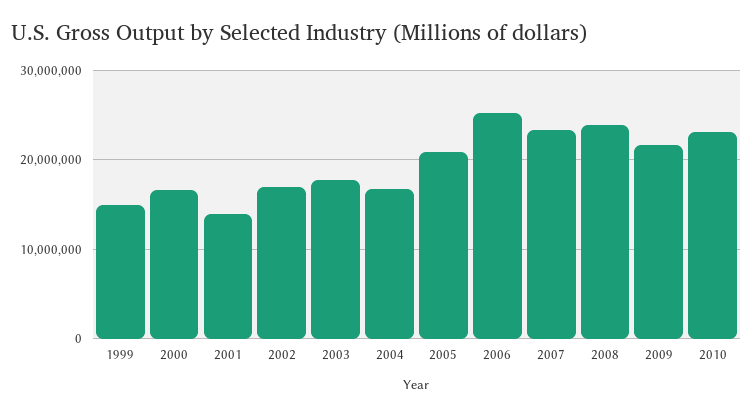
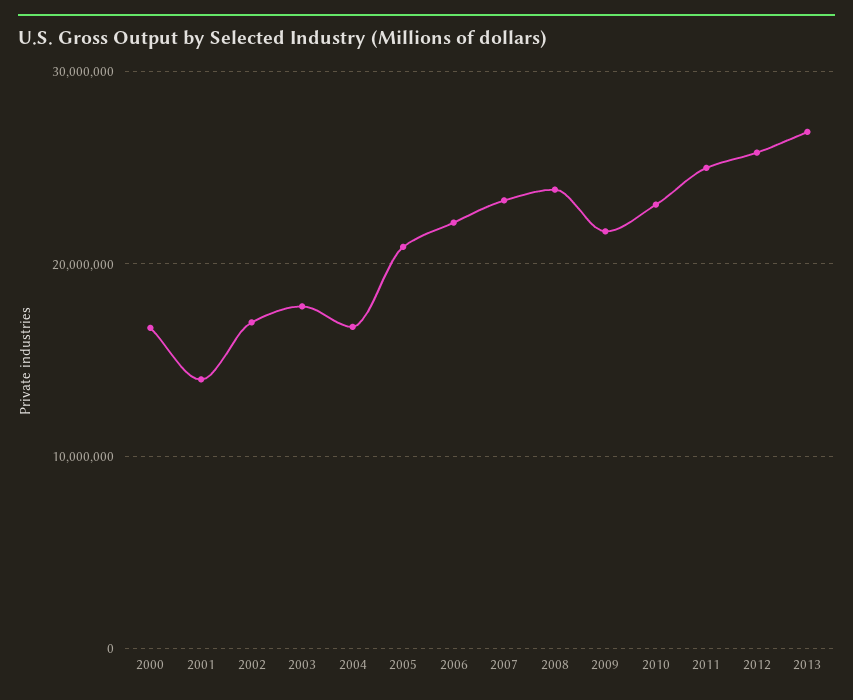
1999: 15000000 -> none
2006: 25000000 -> 22000000
2011: none -> 25000000
2012: none -> 26000000
2013: none -> 27000000

